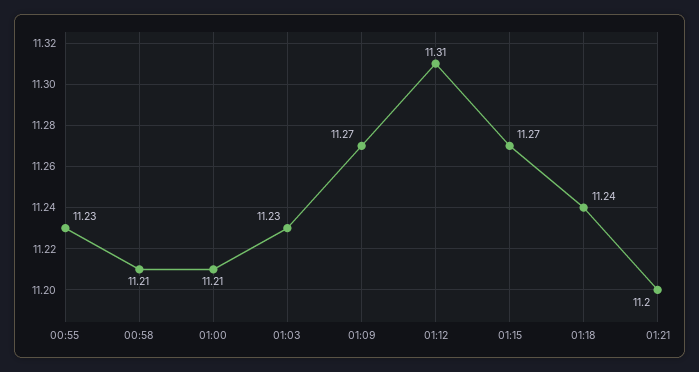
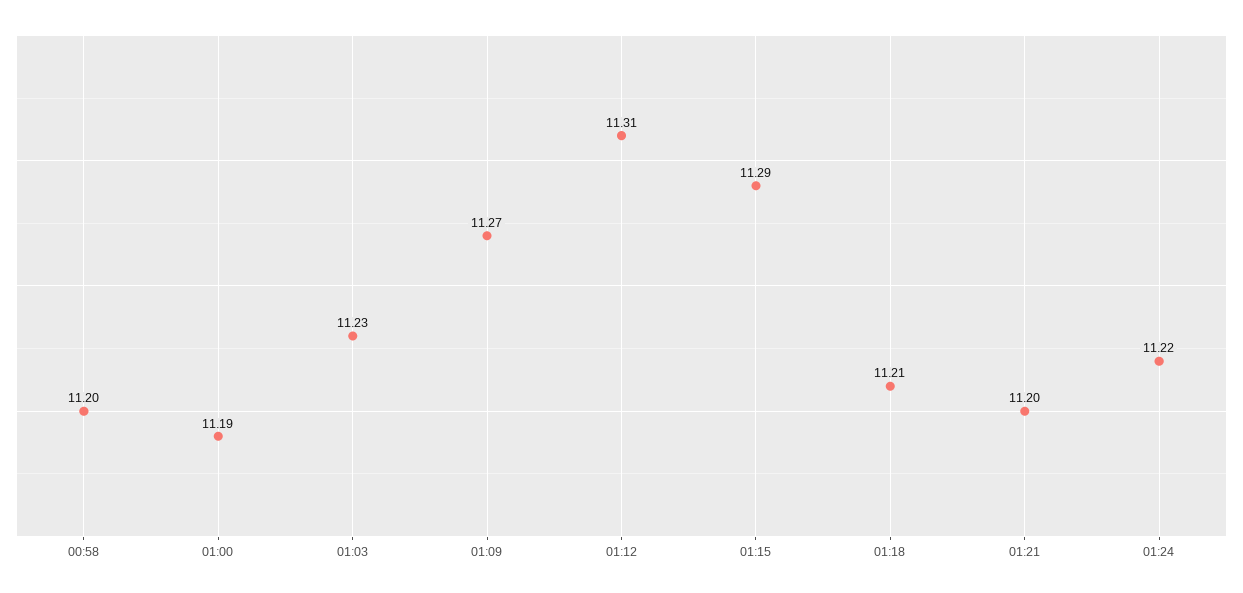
00:55: 11.23 -> none
00:58: 11.21 -> 11.2
01:00: 11.21 -> 11.19
01:15: 11.27 -> 11.29
01:18: 11.24 -> 11.21
01:24: none -> 11.22

